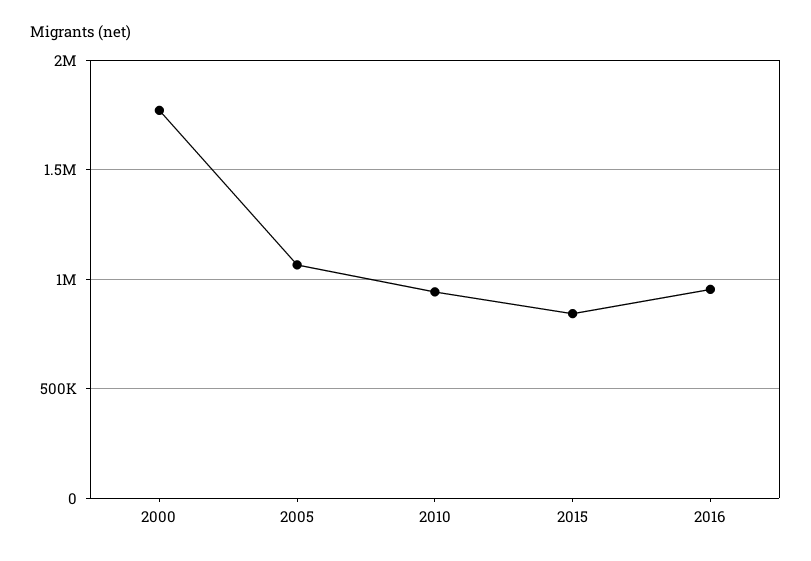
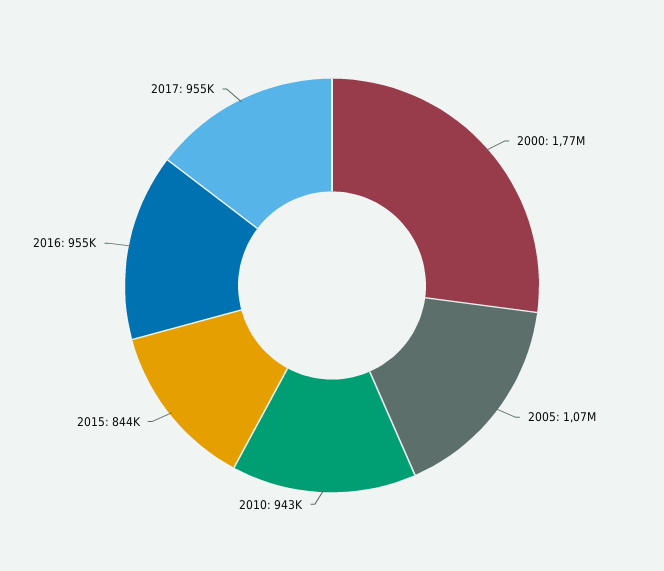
2017: none -> 955000

